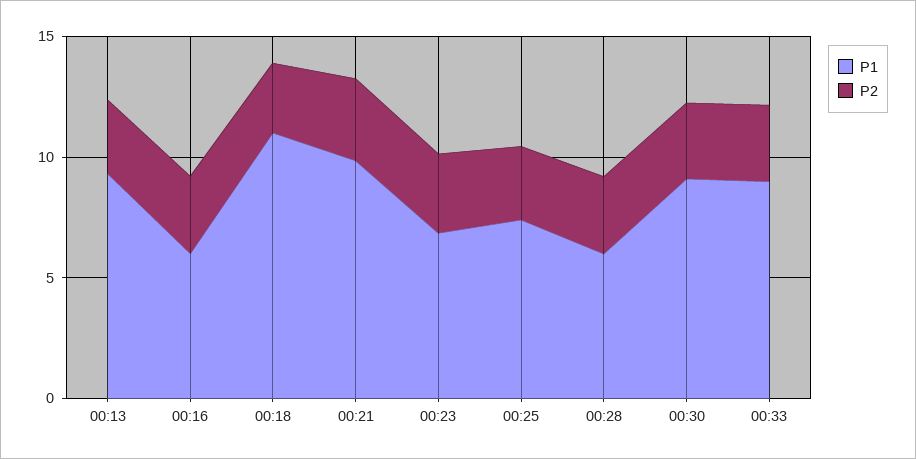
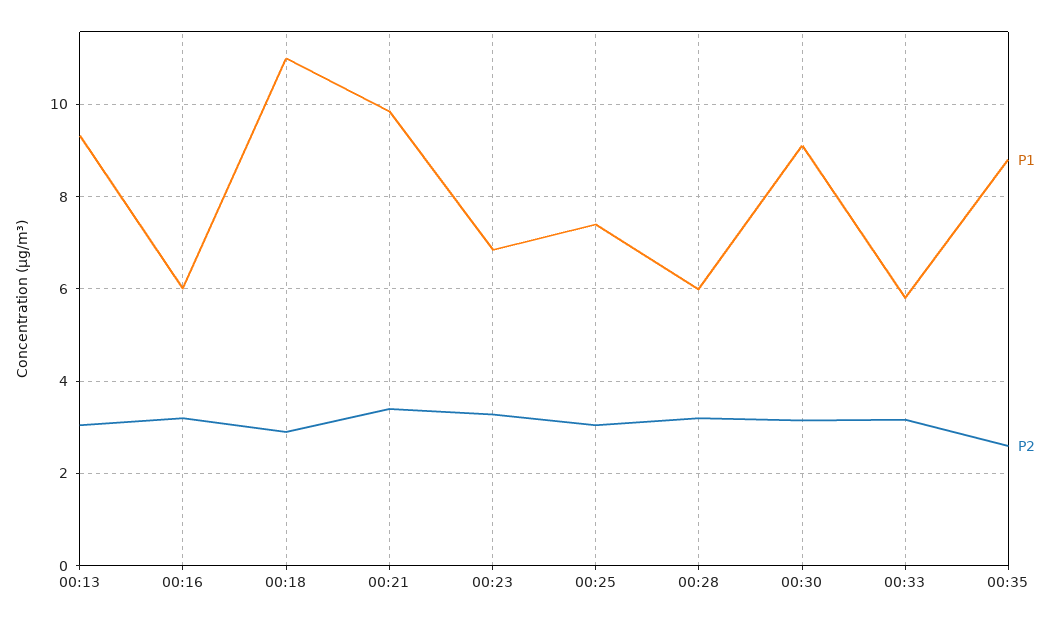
P1, 00:33: 9 -> 5.8
P1, 00:35: none -> 8.8
P2, 00:35: none -> 2.6

